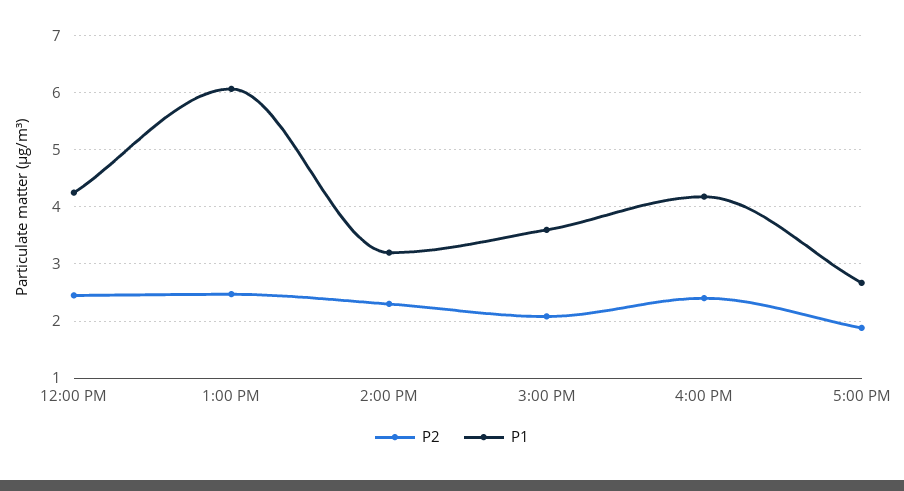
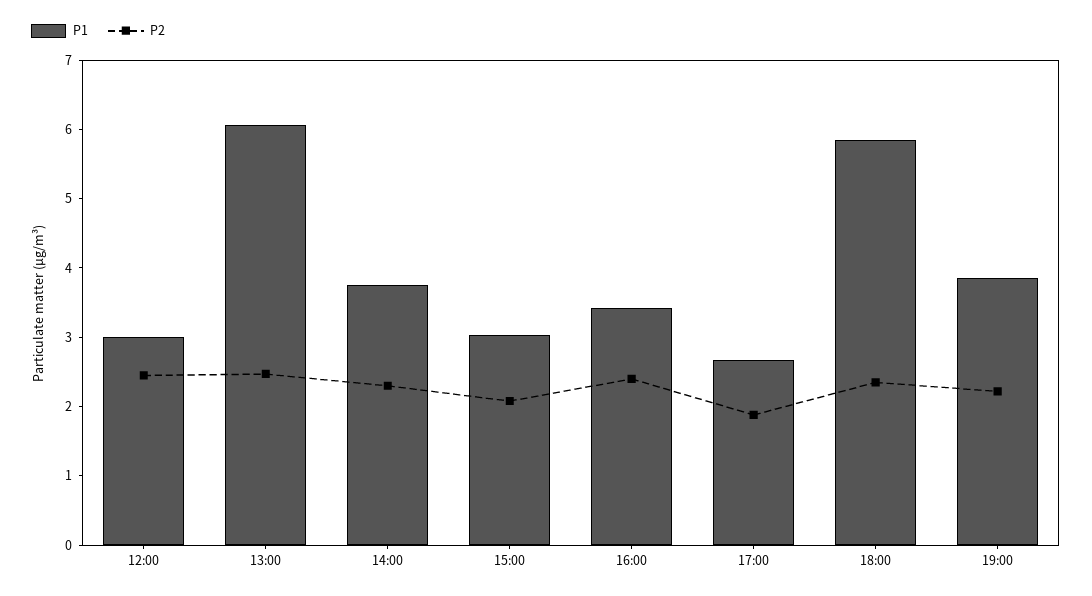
P1, 12:00 PM: 4.2 -> 3
P1, 2:00 PM: 3.2 -> 3.8
P1, 3:00 PM: 3.6 -> 3
P1, 4:00 PM: 4.2 -> 3.4
P1, 18:00: none -> 5.8
P2, 18:00: none -> 2.4
P1, 19:00: none -> 3.8
P2, 19:00: none -> 2.2

